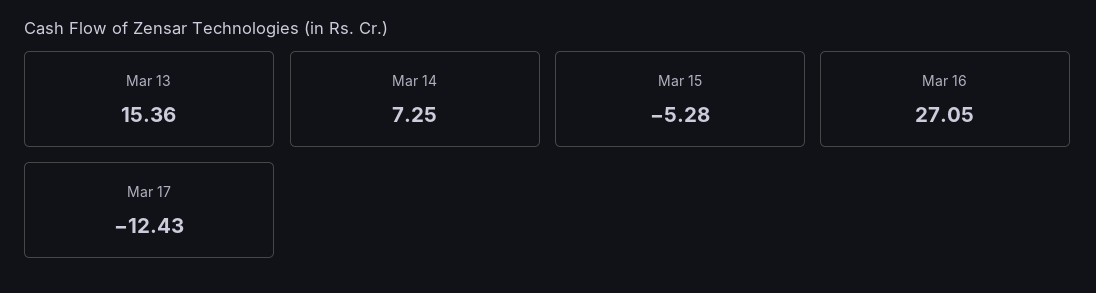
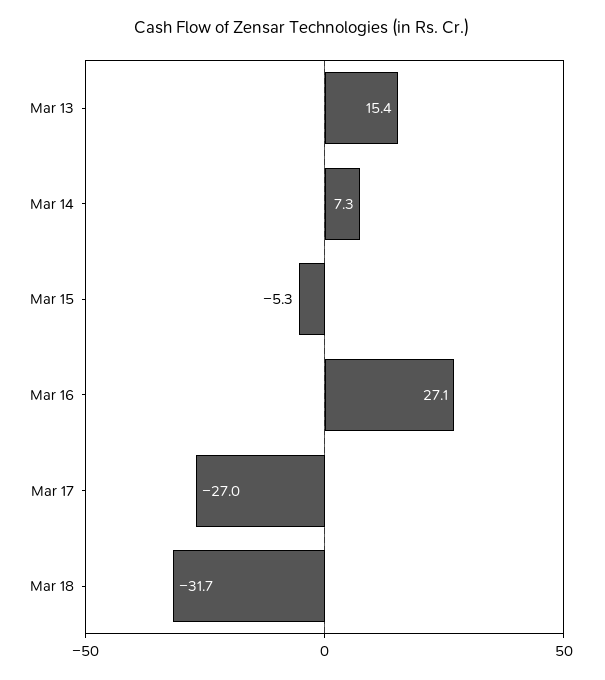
Mar 17: -12.43 -> -27
Mar 18: none -> -31.7

